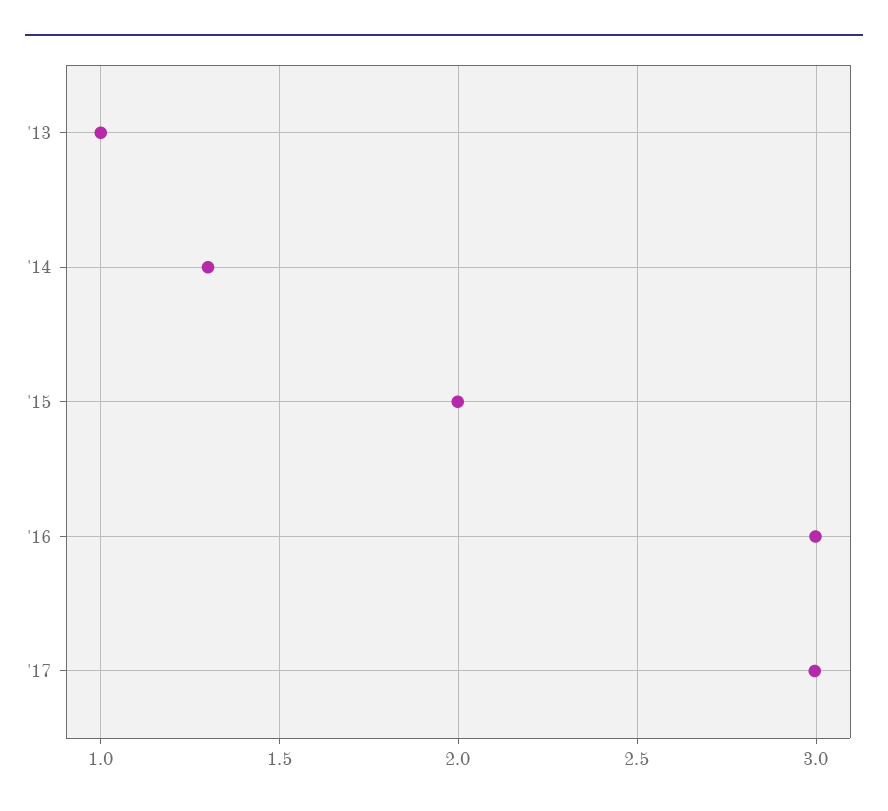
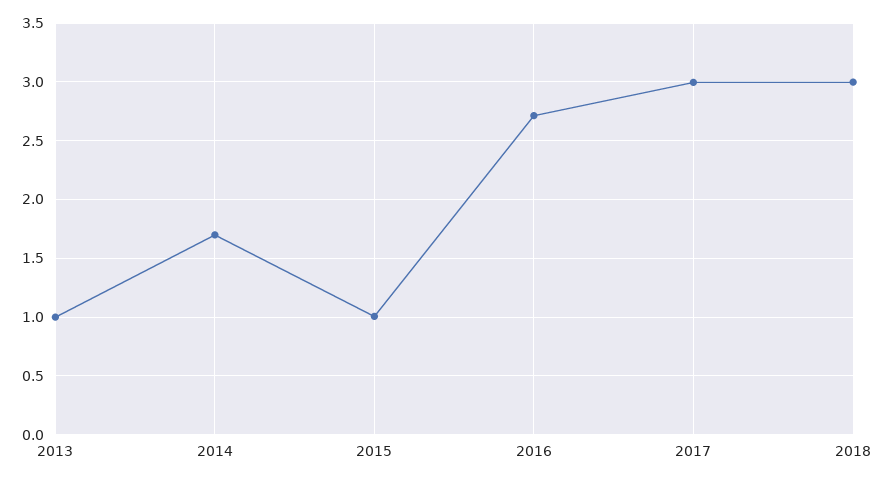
'14: 1.3 -> 1.7
'15: 2 -> 1
'16: 3 -> 2.7
2018: none -> 3

